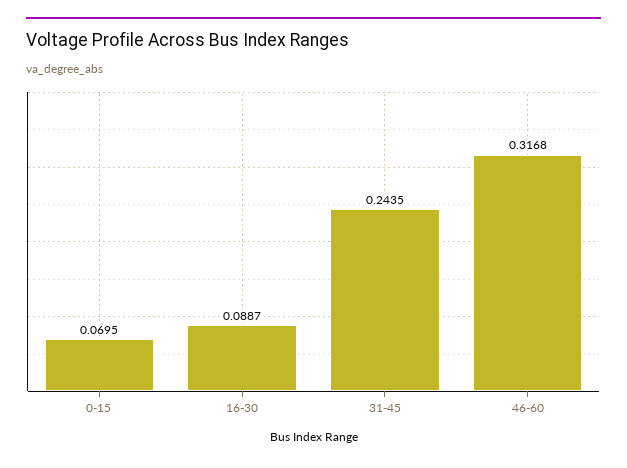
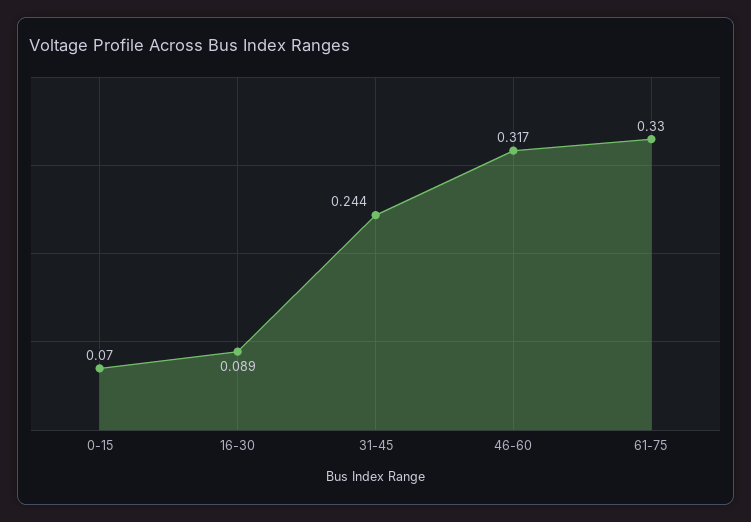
61-75: none -> 0.33

